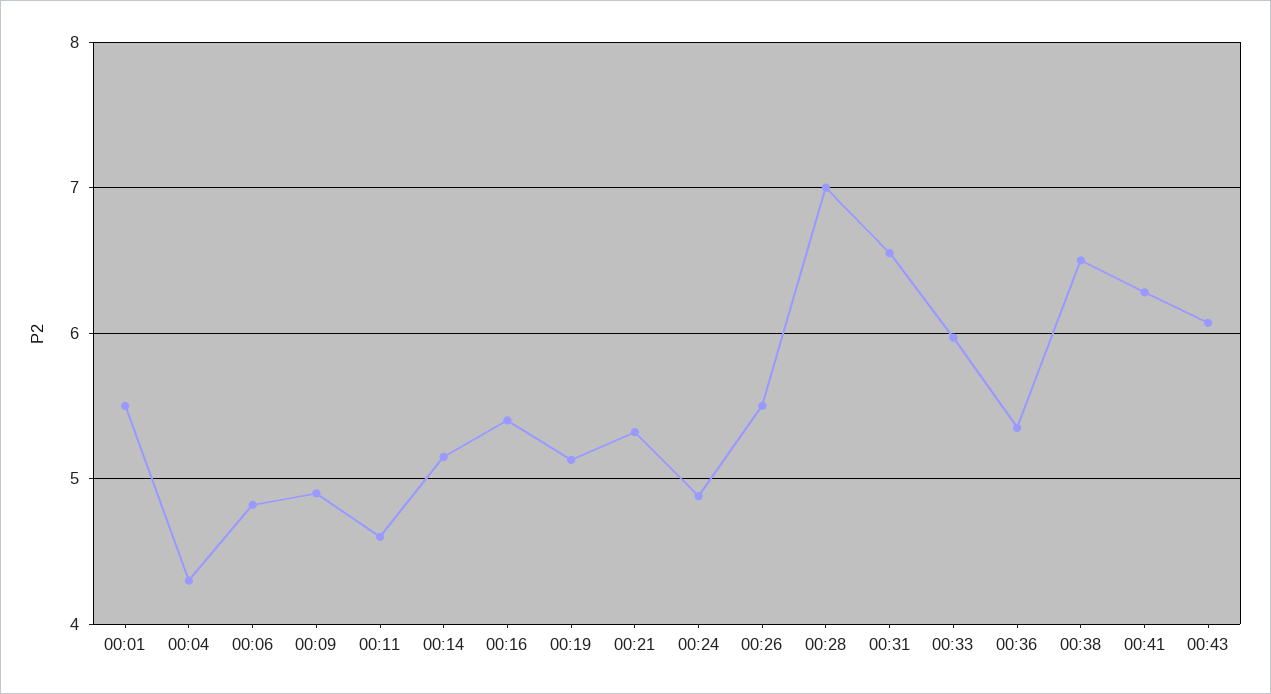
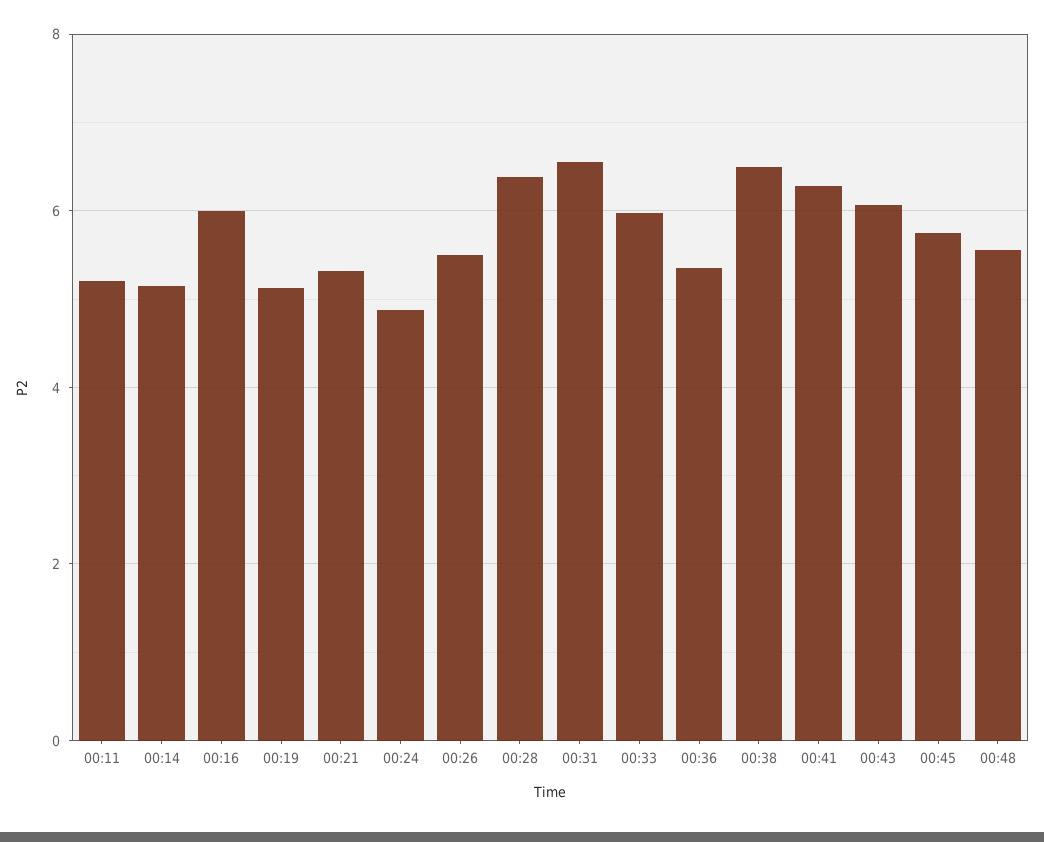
00:01: 5.5 -> none
00:04: 4.3 -> none
00:06: 4.8 -> none
00:09: 4.9 -> none
00:11: 4.6 -> 5.2
00:16: 5.4 -> 6
00:28: 7 -> 6.4
00:45: none -> 5.8
00:48: none -> 5.6

